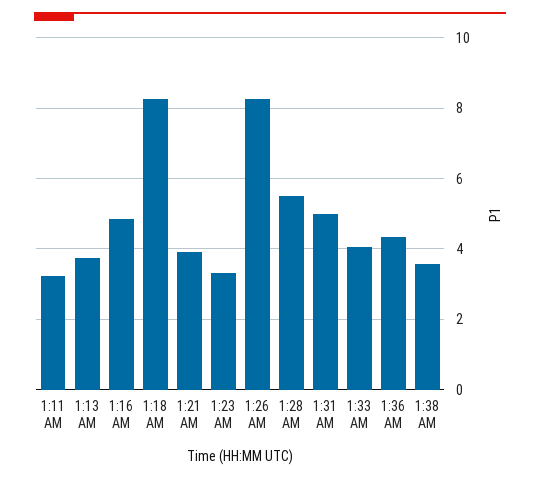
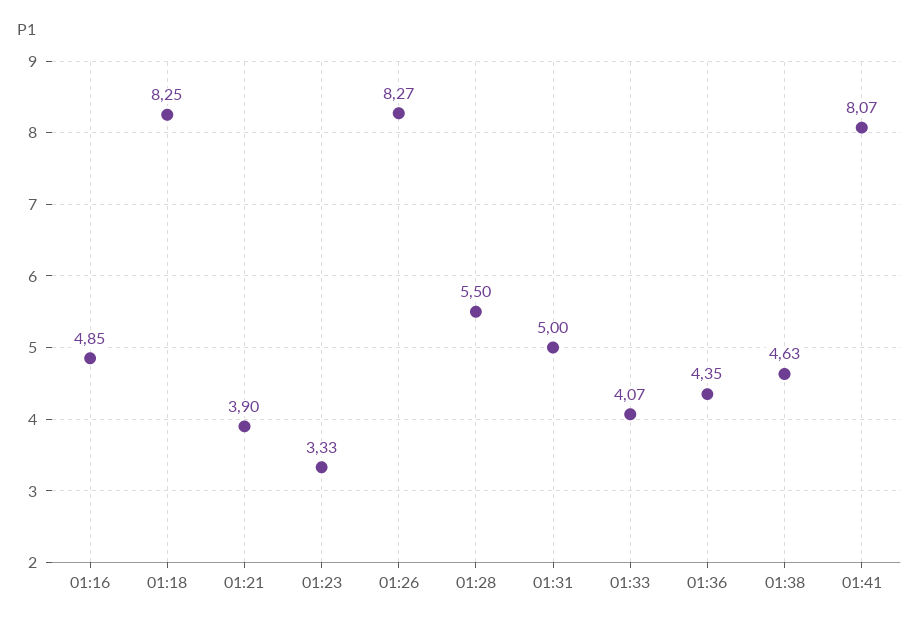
1:11 AM: 3.2 -> none
1:13 AM: 3.8 -> none
1:38 AM: 3.6 -> 4.63
01:41: none -> 8.07

